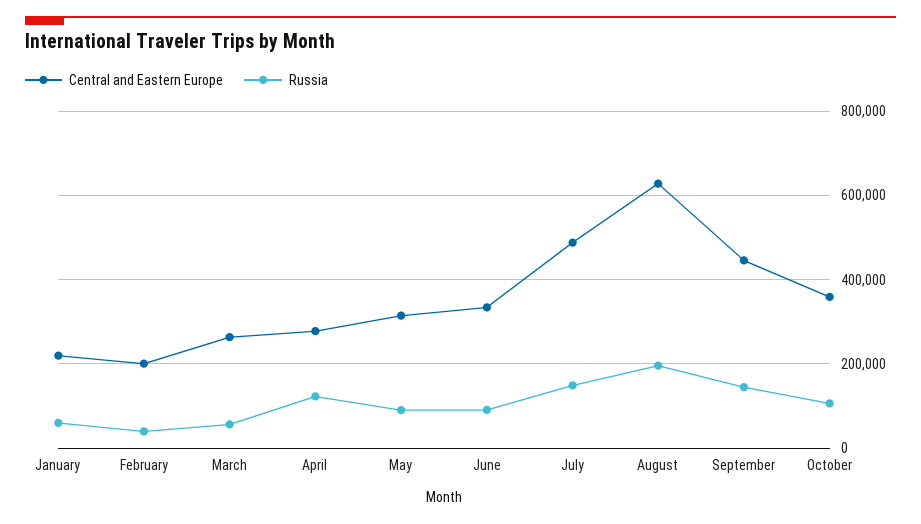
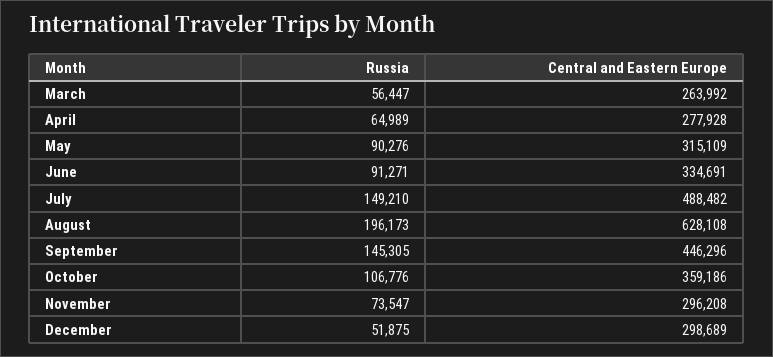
Central and Eastern Europe, January: 220000 -> none
Russia, January: 60000 -> none
Central and Eastern Europe, February: 200000 -> none
Russia, February: 40000 -> none
Russia, April: 120000 -> 64989
Russia, November: none -> 73547
Central and Eastern Europe, November: none -> 296208
Russia, December: none -> 51875
Central and Eastern Europe, December: none -> 298689

